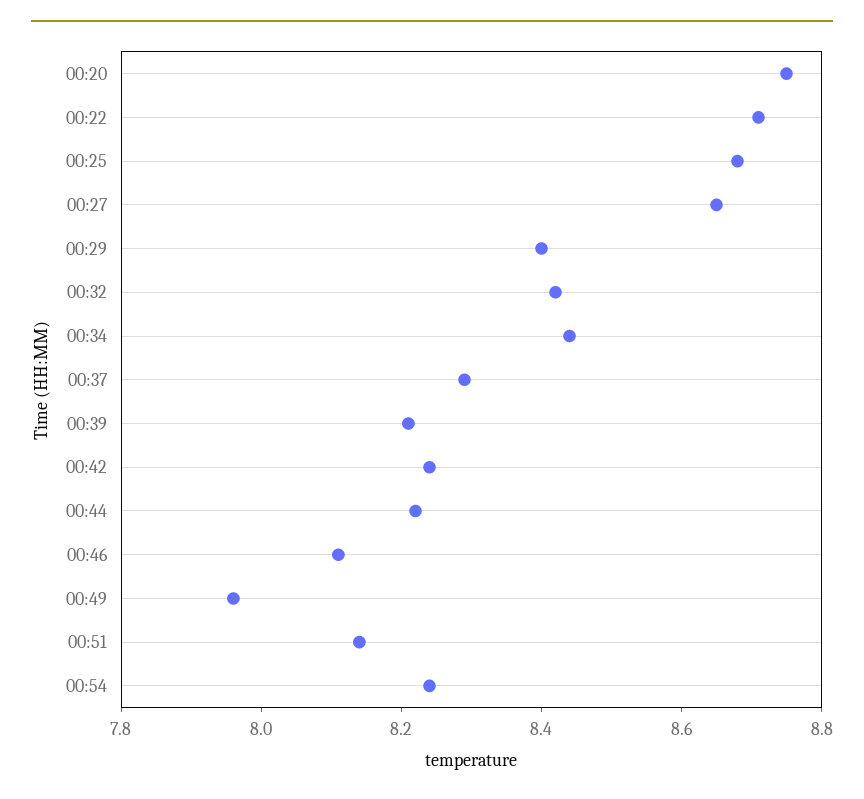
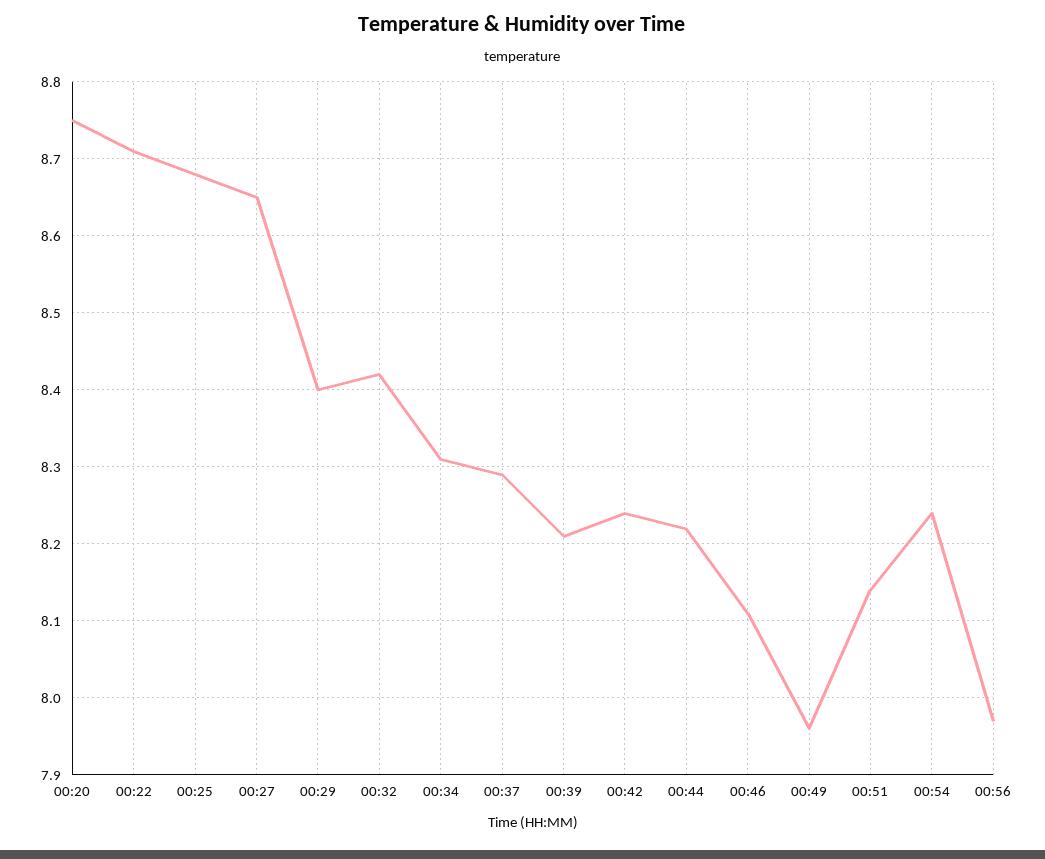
00:34: 8.45 -> 8.31
00:56: none -> 7.97

